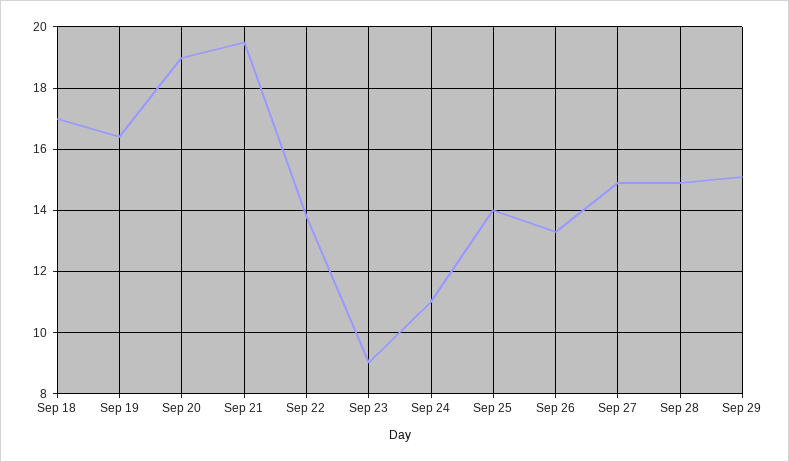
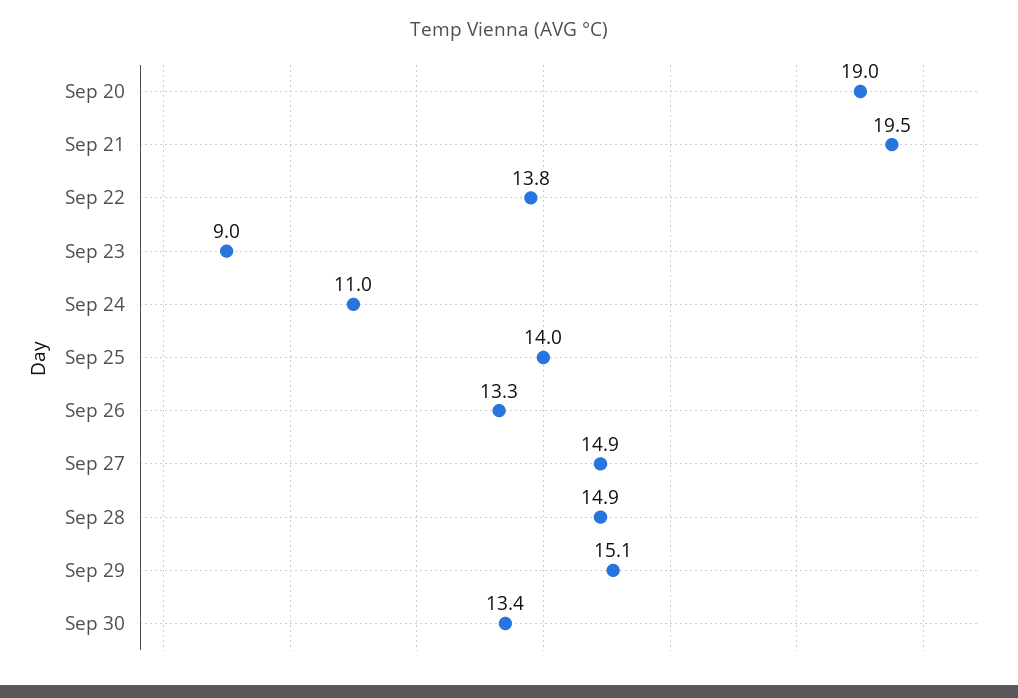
Sep 18: 17 -> none
Sep 19: 16.5 -> none
Sep 30: none -> 13.4

